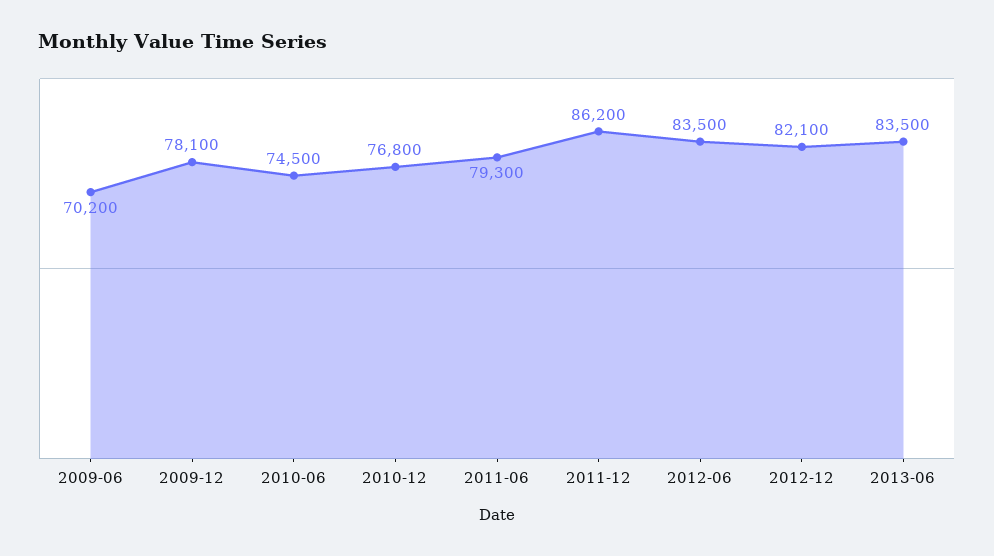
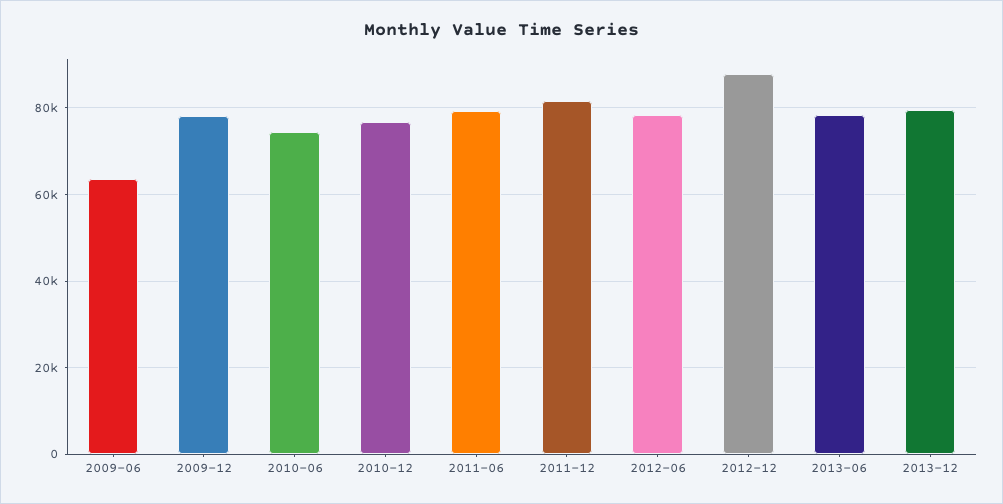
2009-06: 70200 -> 64000
2011-12: 86200 -> 82000
2012-06: 83500 -> 78000
2012-12: 82100 -> 88000
2013-06: 83500 -> 78000
2013-12: none -> 80000

